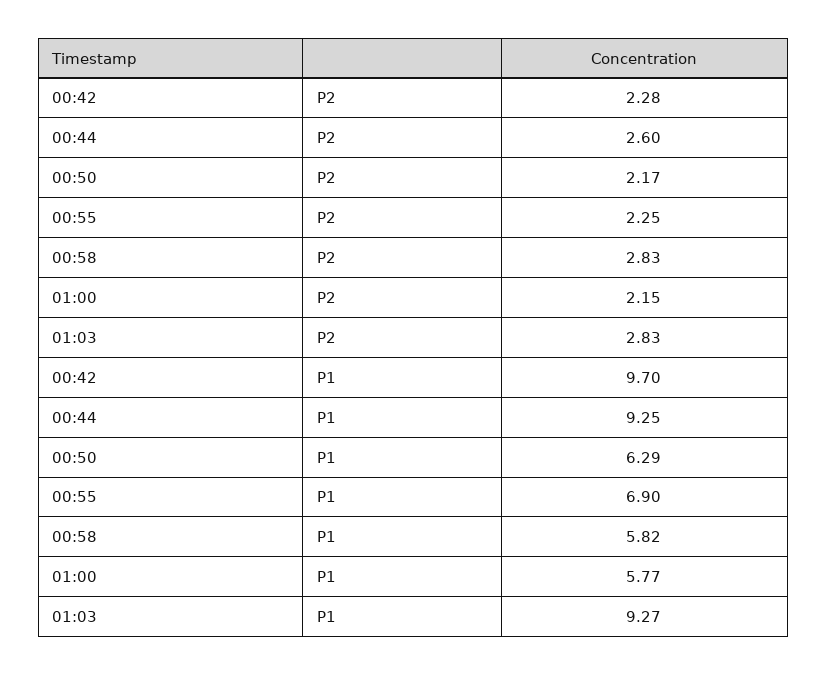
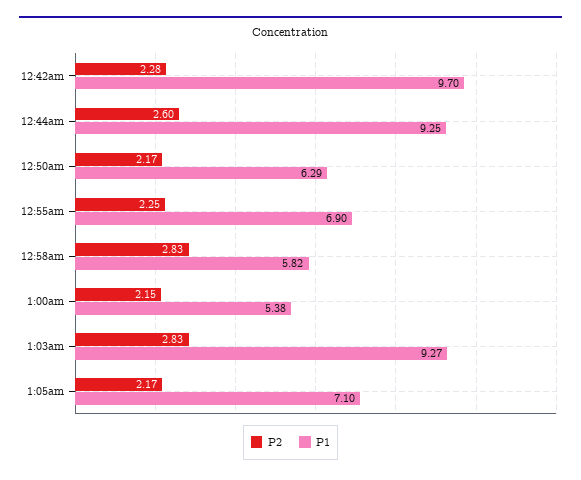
P1, 01:00: 5.77 -> 5.38
P2, 1:05am: none -> 2.17
P1, 1:05am: none -> 7.1

